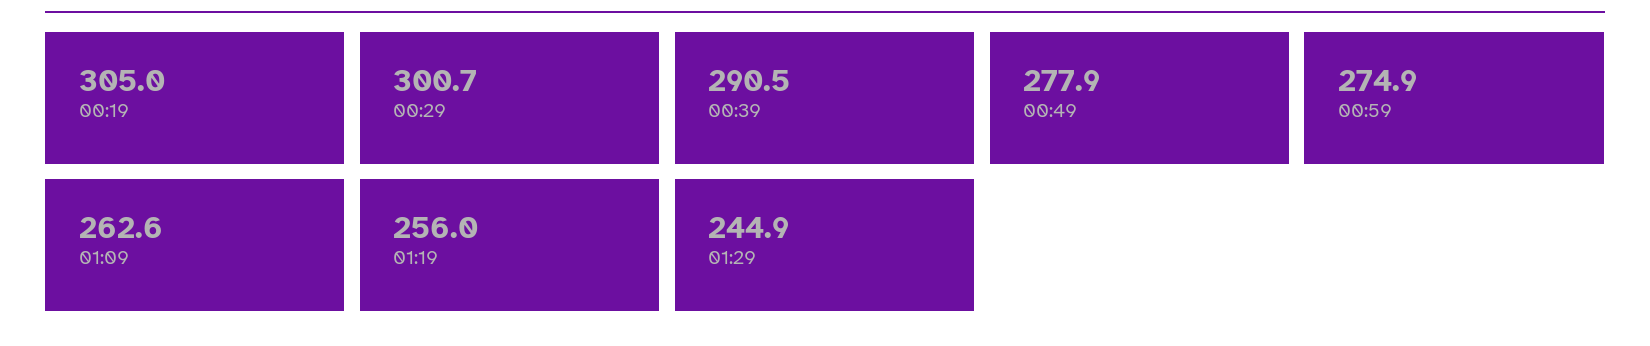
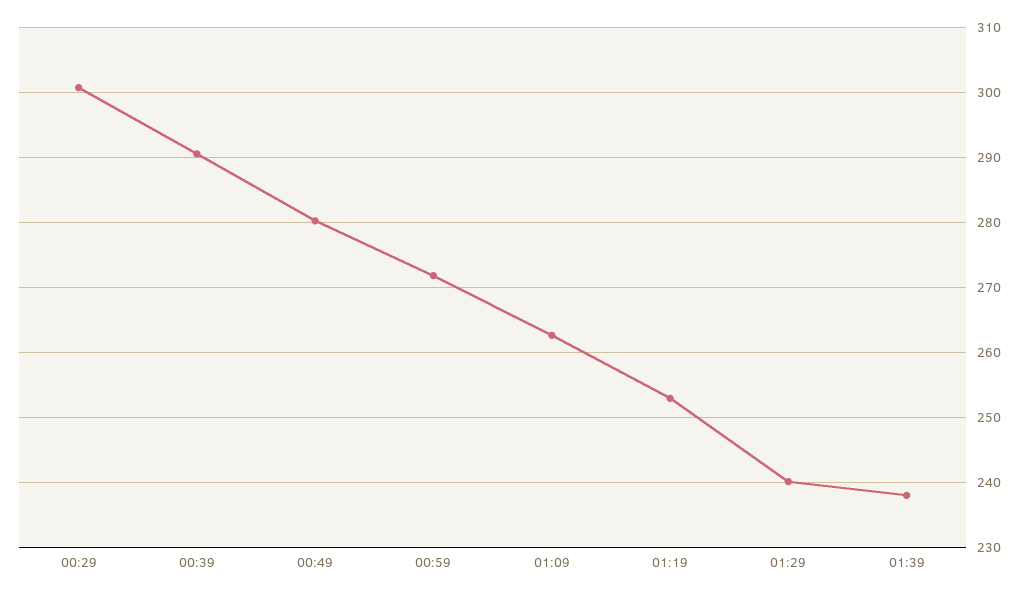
00:19: 305 -> none
00:49: 277.9 -> 280
00:59: 274.9 -> 272
01:19: 256 -> 253
01:29: 244.9 -> 240
01:39: none -> 238

